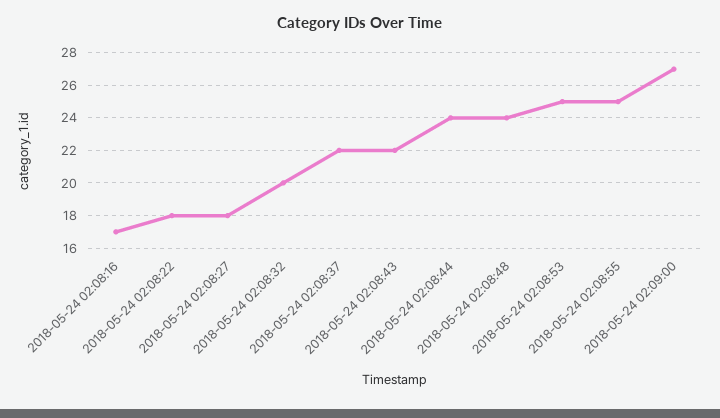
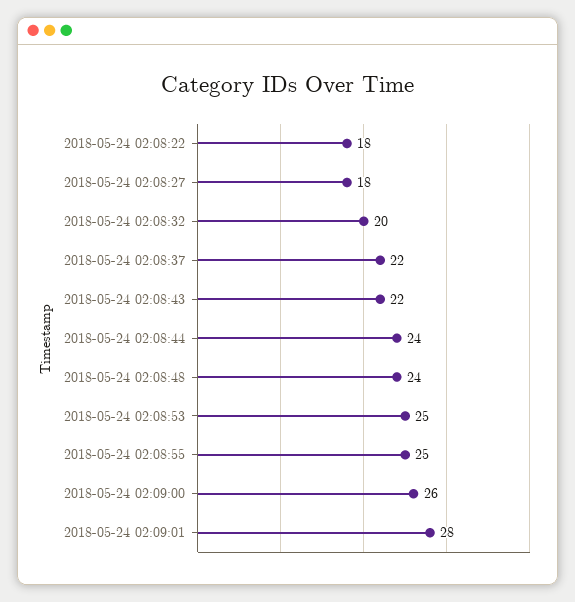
2018-05-24 02:08:16: 17 -> none
2018-05-24 02:09:00: 27 -> 26
2018-05-24 02:09:01: none -> 28

